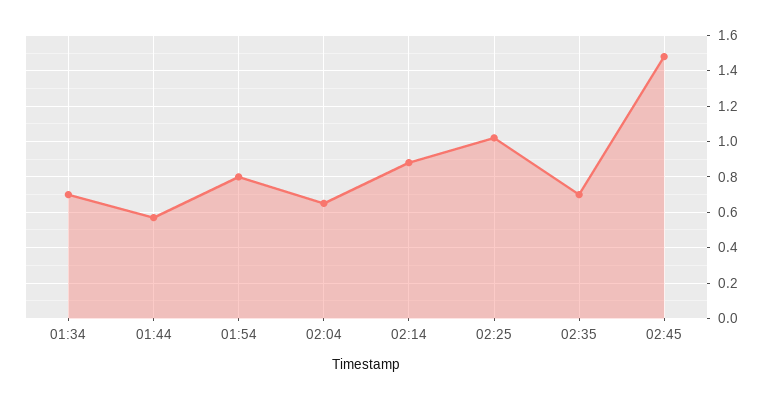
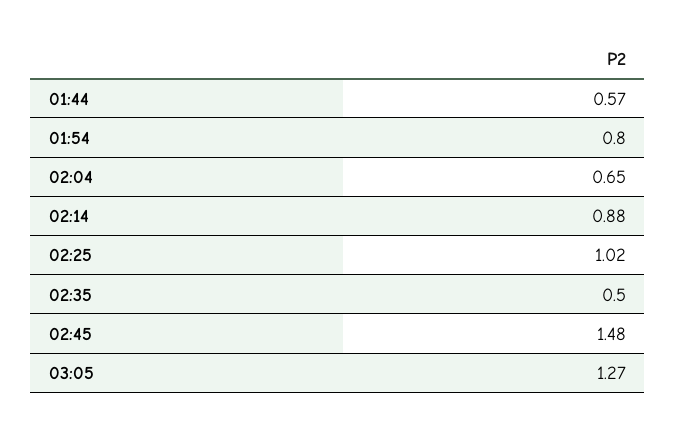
01:34: 0.7 -> none
02:35: 0.7 -> 0.5
03:05: none -> 1.27

